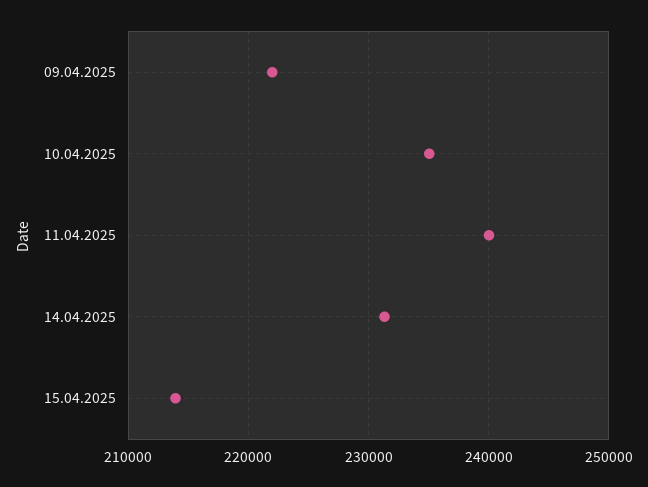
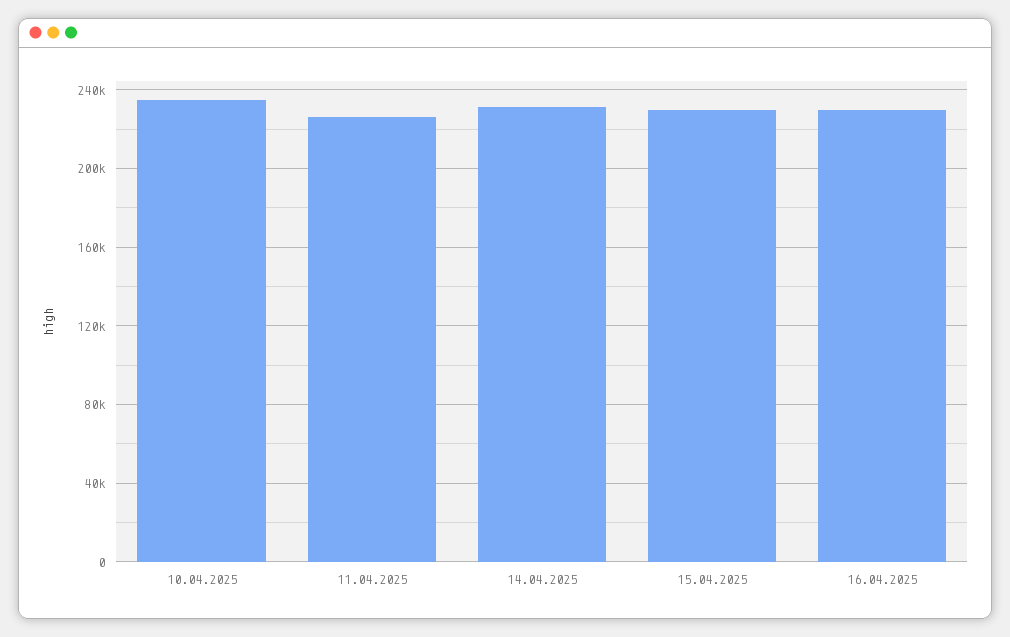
09.04.2025: 222000 -> none
11.04.2025: 240000 -> 225000
15.04.2025: 214000 -> 230000
16.04.2025: none -> 230000

